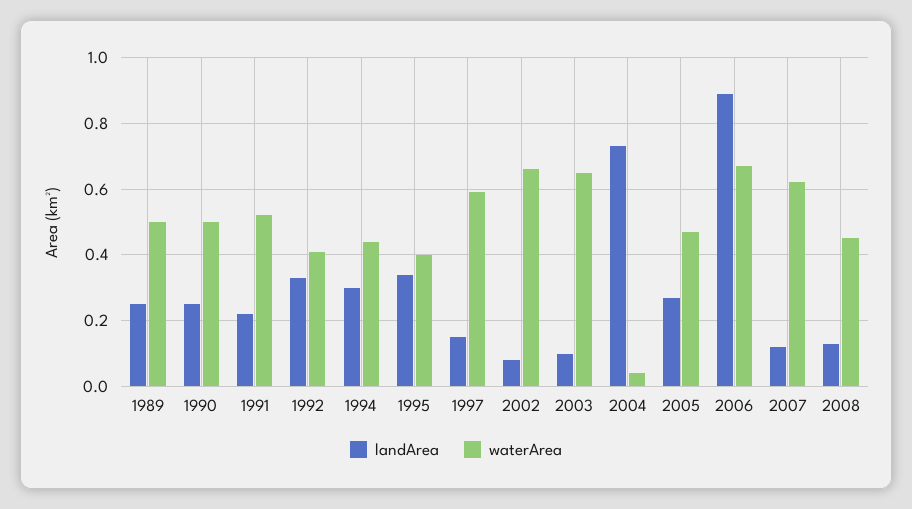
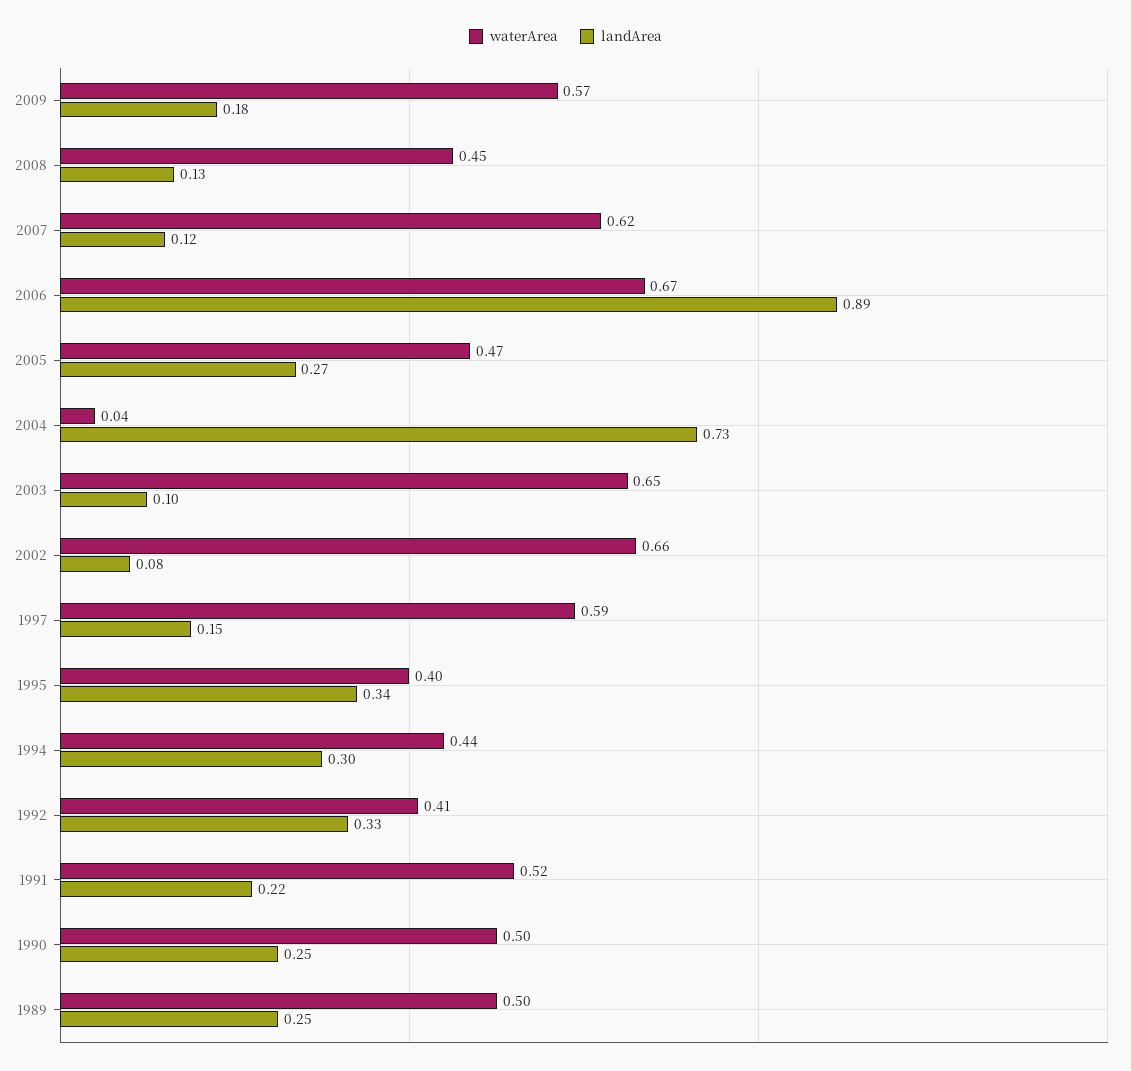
waterArea, 2009: none -> 0.57
landArea, 2009: none -> 0.18

